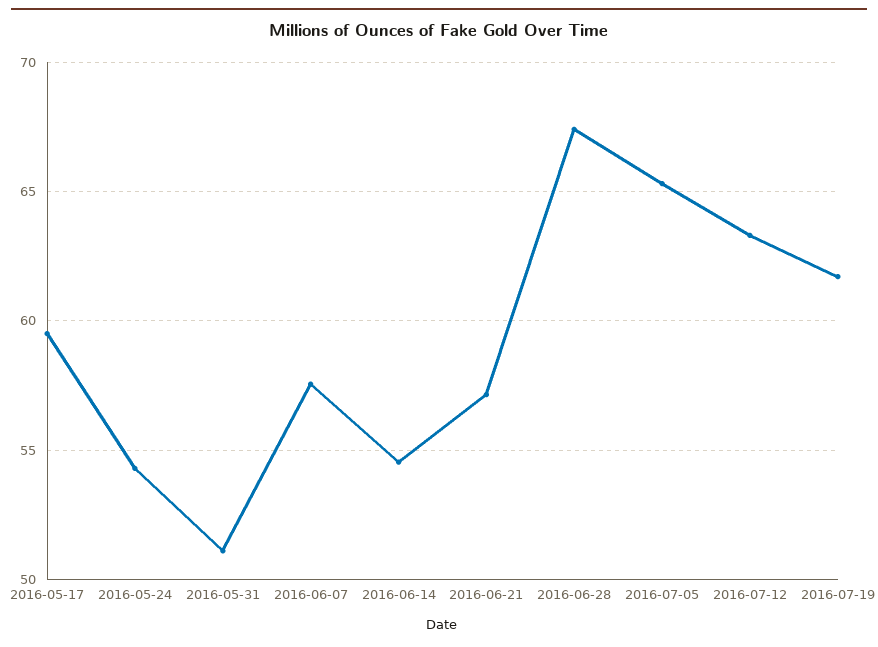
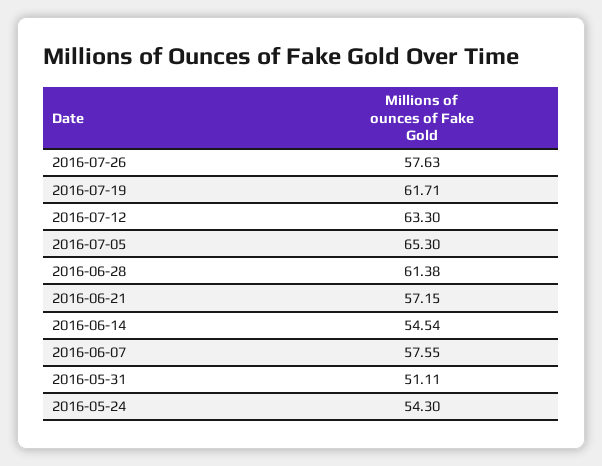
2016-05-17: 59.5 -> none
2016-06-28: 67.5 -> 61.38
2016-07-26: none -> 57.63

